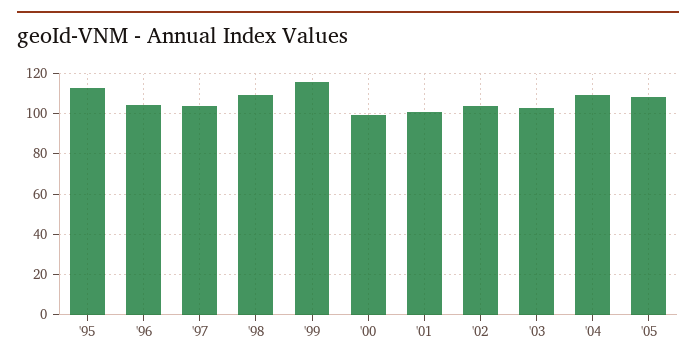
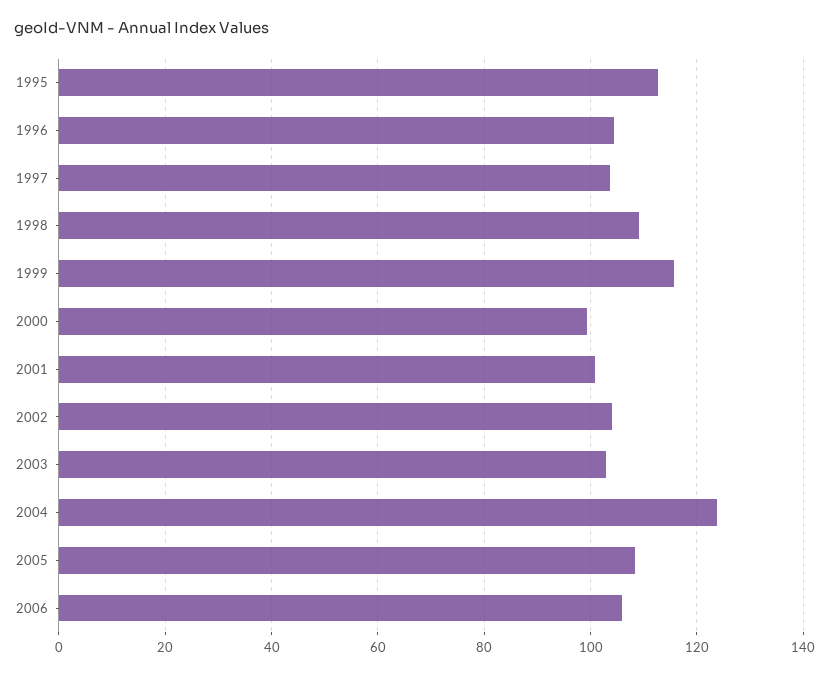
'04: 110 -> 124
2006: none -> 106

